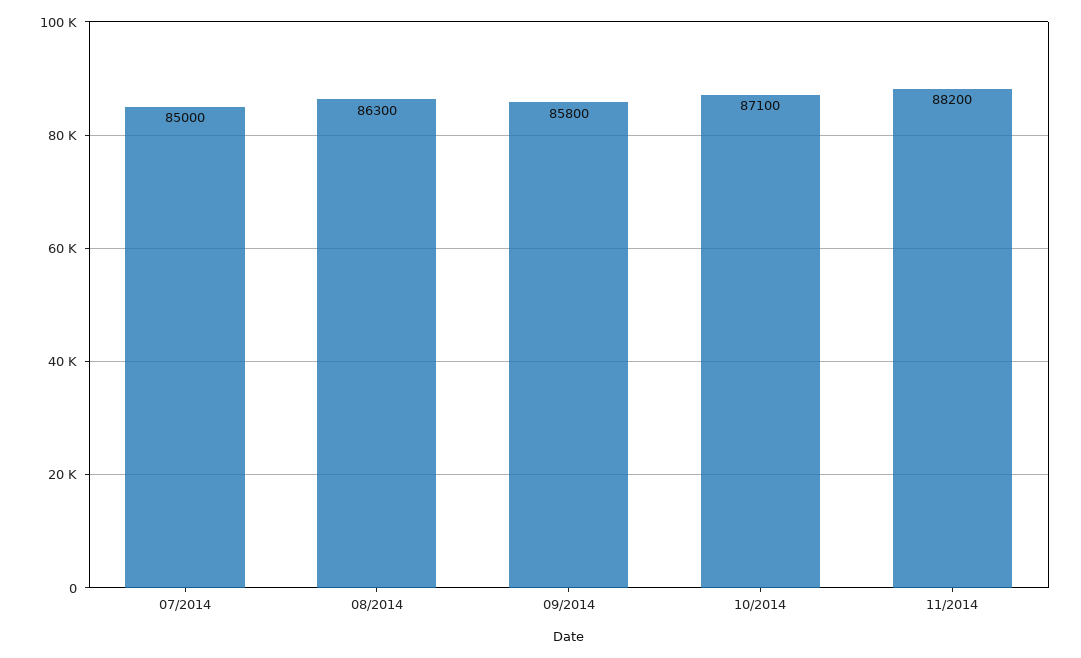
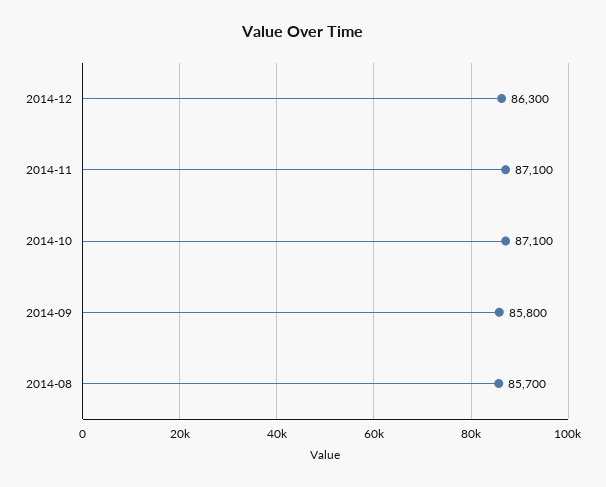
07/2014: 85000 -> none
08/2014: 86300 -> 85700
11/2014: 88200 -> 87100
2014-12: none -> 86300

